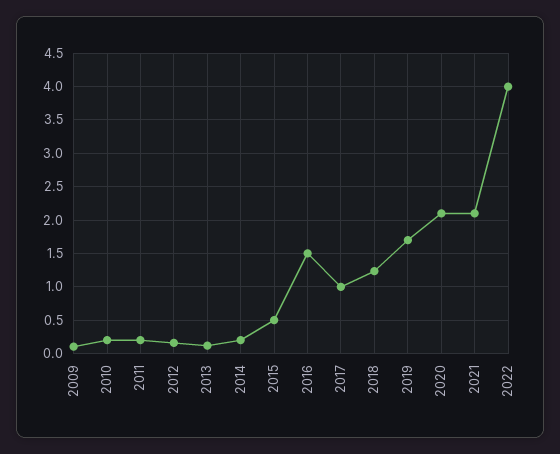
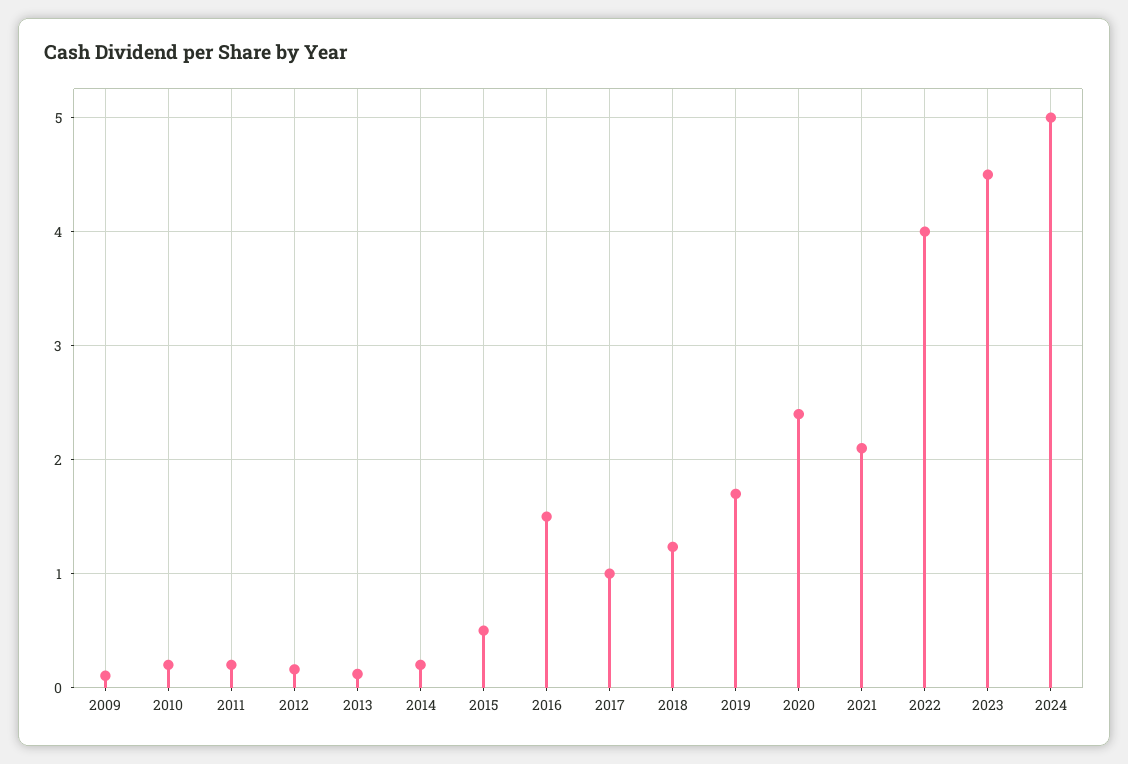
2020: 2.1 -> 2.4
2023: none -> 4.5
2024: none -> 5

